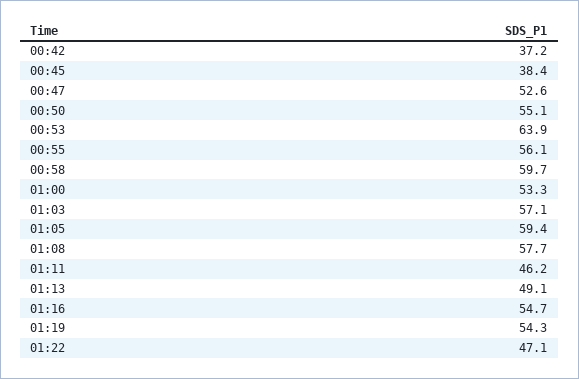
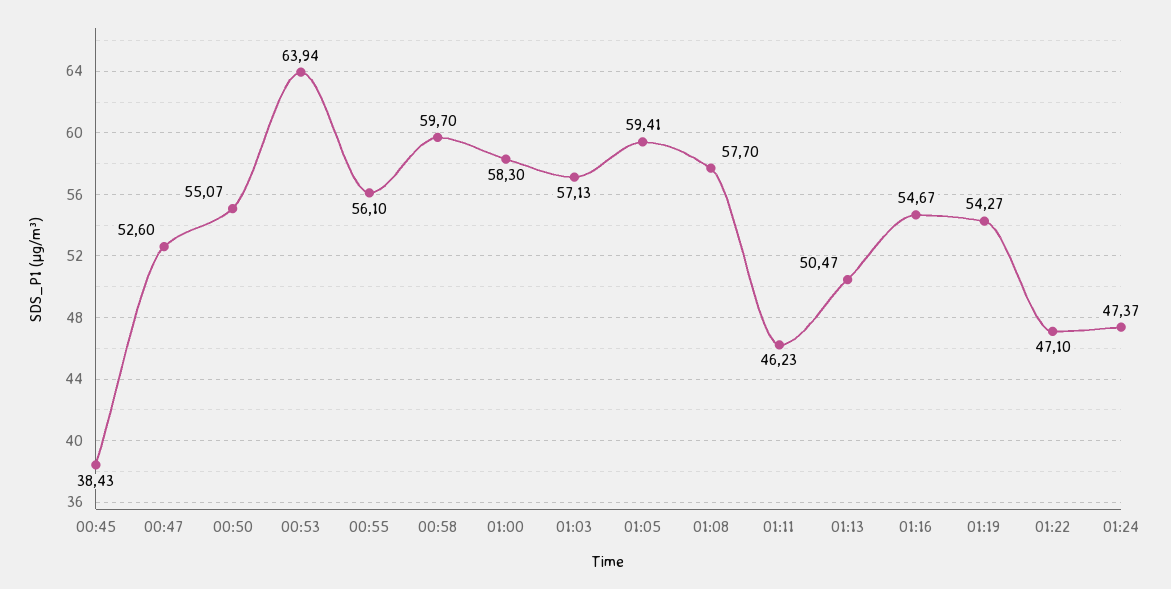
00:42: 37.2 -> none
01:00: 53.3 -> 58.3
01:13: 49.1 -> 50.47
01:24: none -> 47.37

